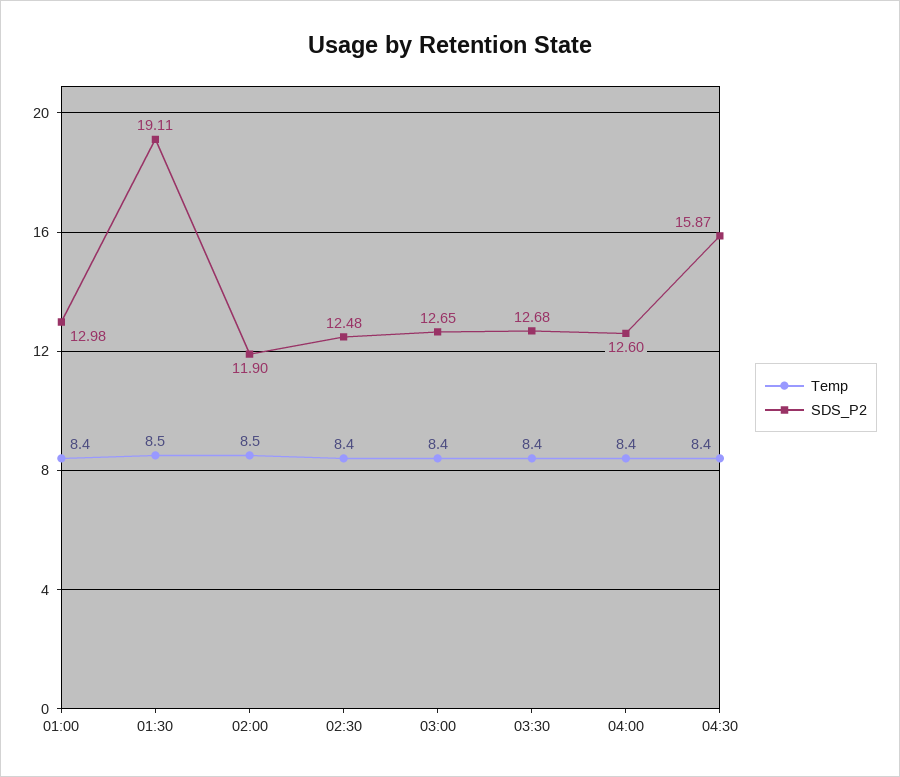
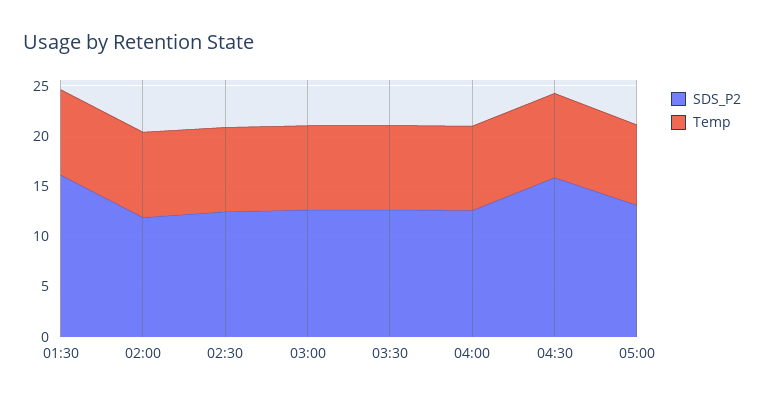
Temp, 01:00: 8.4 -> none
SDS_P2, 01:00: 12.98 -> none
SDS_P2, 01:30: 19.11 -> 16
SDS_P2, 05:00: none -> 13
Temp, 05:00: none -> 8

